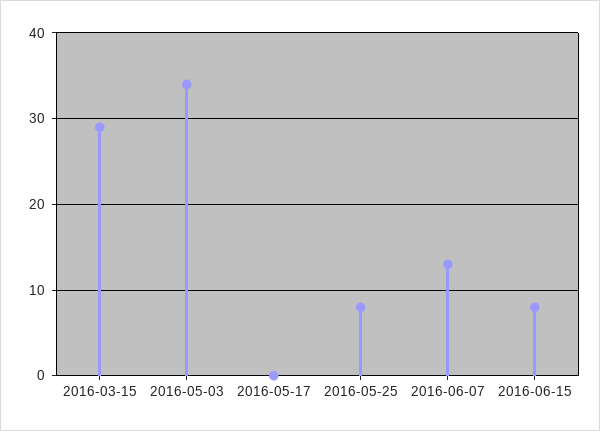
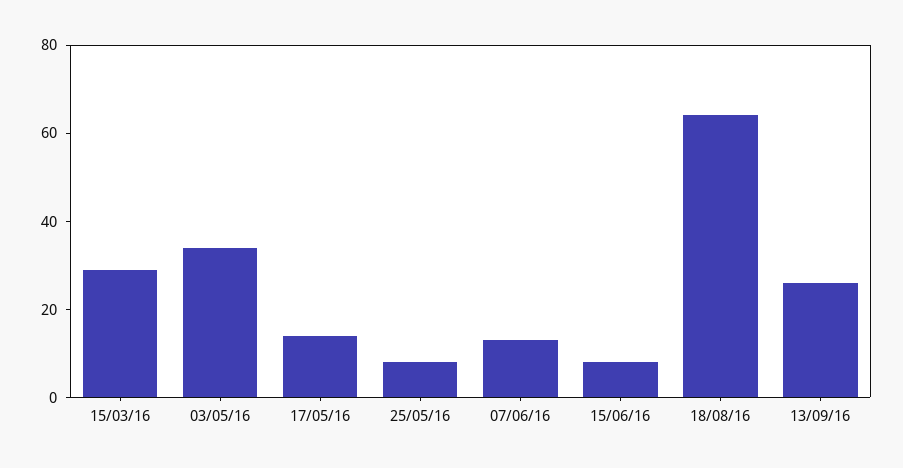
2016-05-17: 0 -> 15
18/08/16: none -> 65
13/09/16: none -> 25

